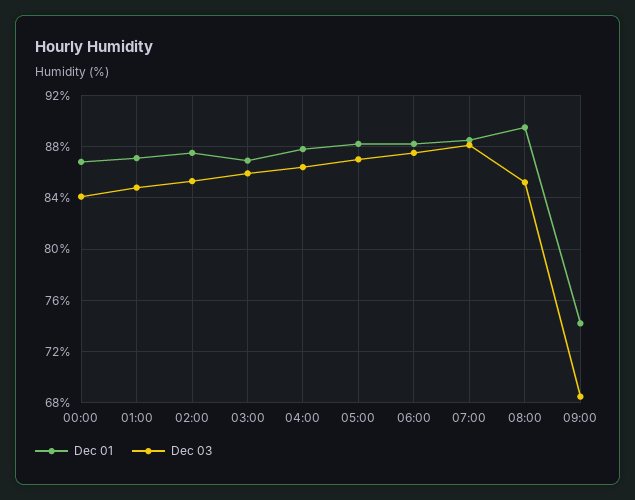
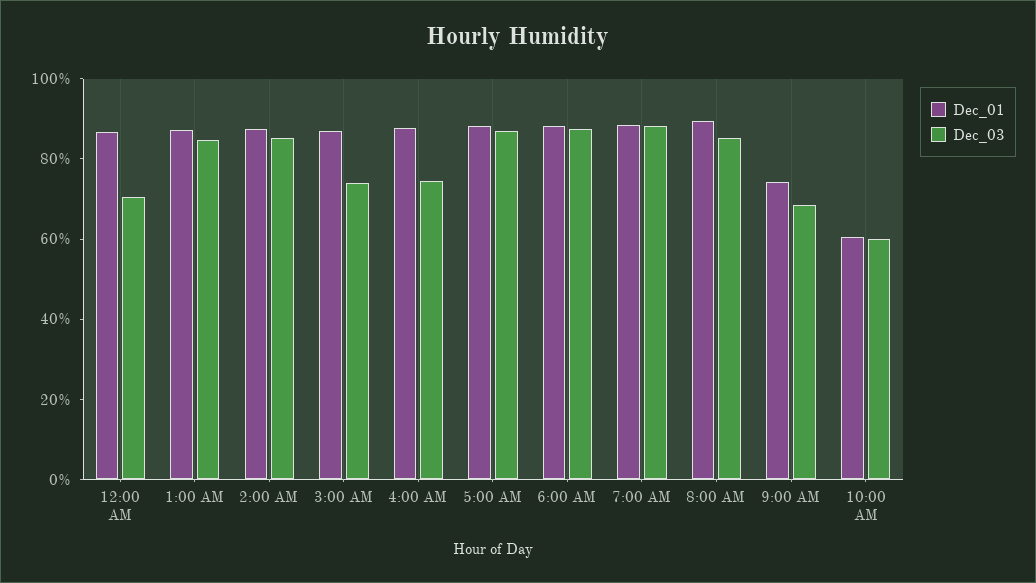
Dec 03, 00:00: 84 -> 70
Dec 03, 03:00: 86 -> 75
Dec 03, 04:00: 86.5 -> 75
Dec 01, 10:00 AM: none -> 60
Dec 03, 10:00 AM: none -> 60

